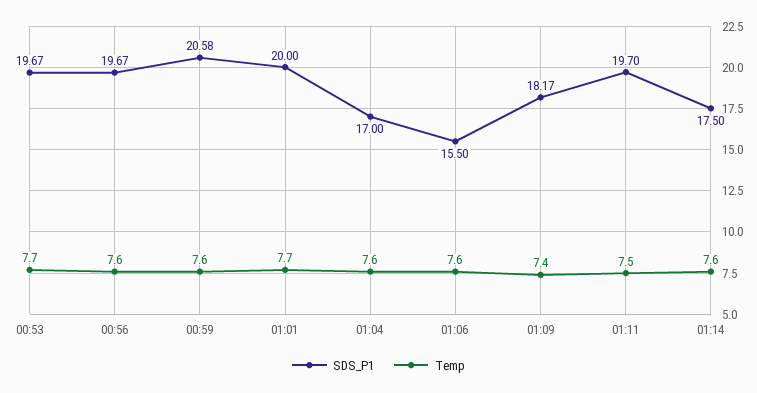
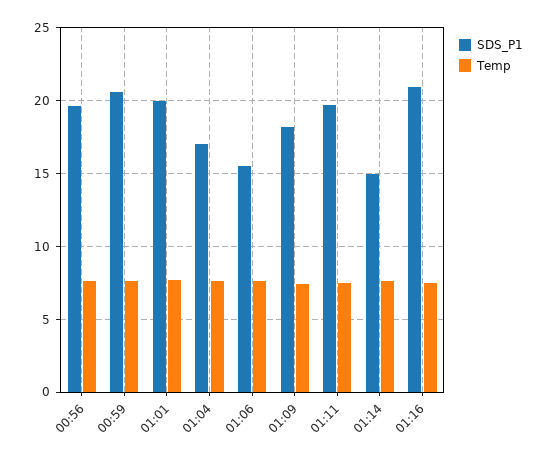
SDS_P1, 00:53: 19.67 -> none
Temp, 00:53: 7.7 -> none
SDS_P1, 01:14: 17.5 -> 15
SDS_P1, 01:16: none -> 21
Temp, 01:16: none -> 7.5

